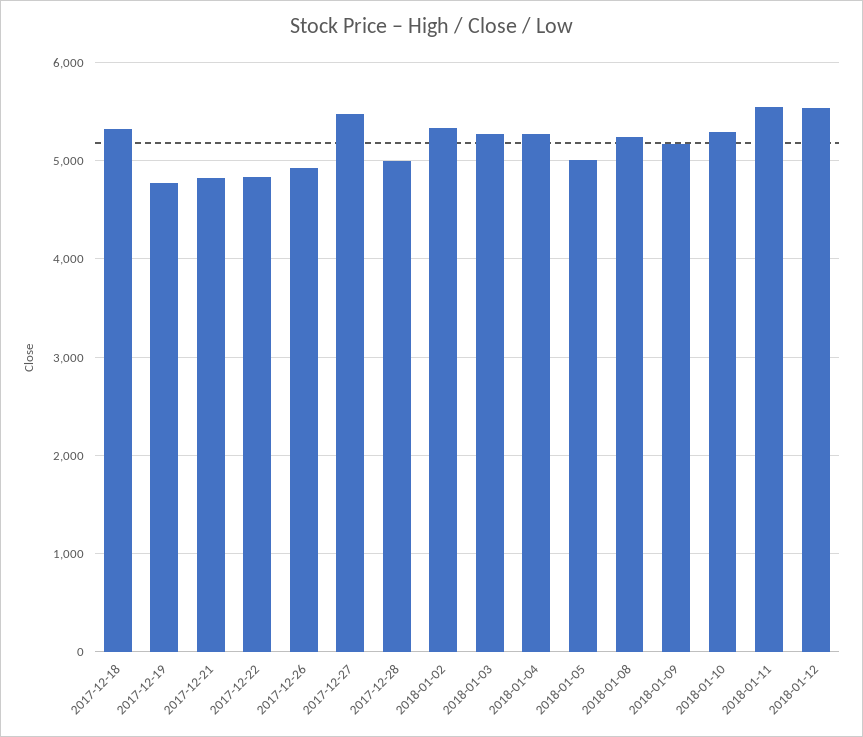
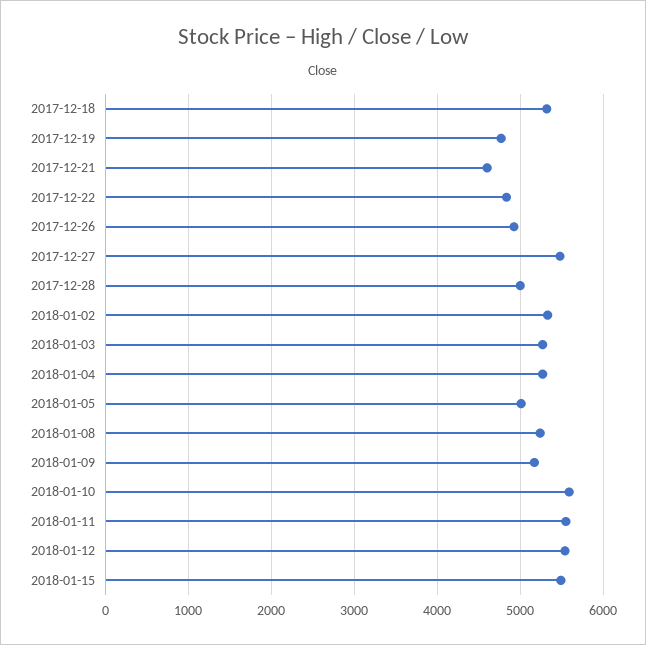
2017-12-21: 4800 -> 4600
2018-01-10: 5300 -> 5600
2018-01-15: none -> 5500

